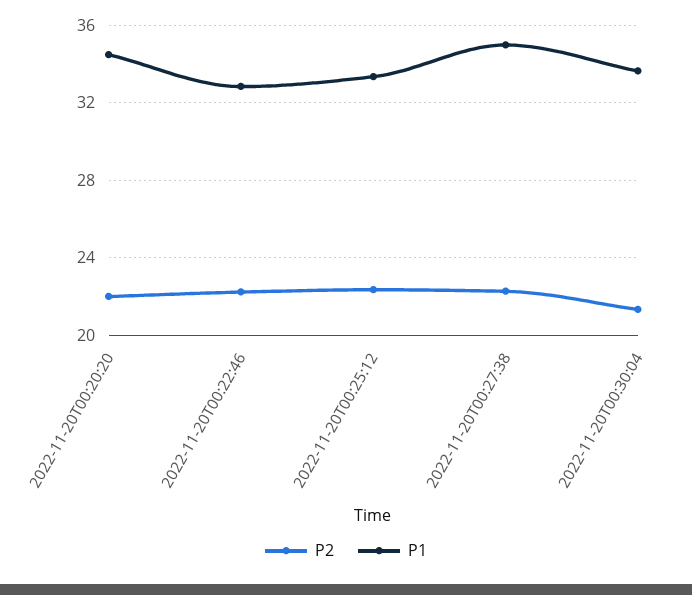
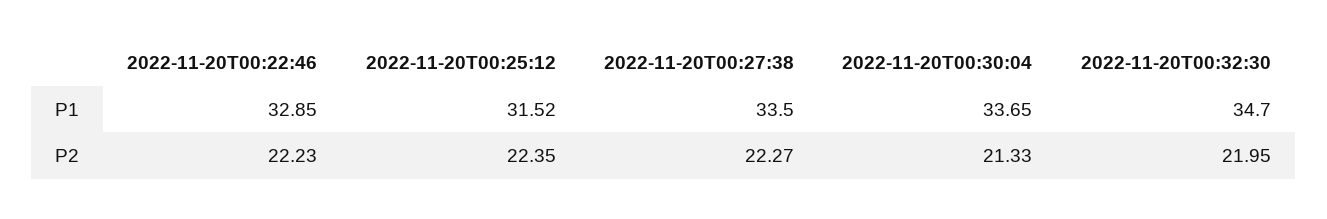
P2, 2022-11-20T00:20:20: 22 -> none
P1, 2022-11-20T00:20:20: 34.5 -> none
P1, 2022-11-20T00:25:12: 33.5 -> 31.52
P1, 2022-11-20T00:27:38: 35 -> 33.5
P1, 2022-11-20T00:32:30: none -> 34.7
P2, 2022-11-20T00:32:30: none -> 21.95

